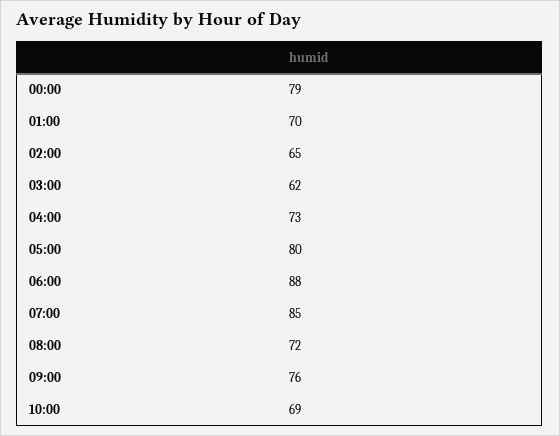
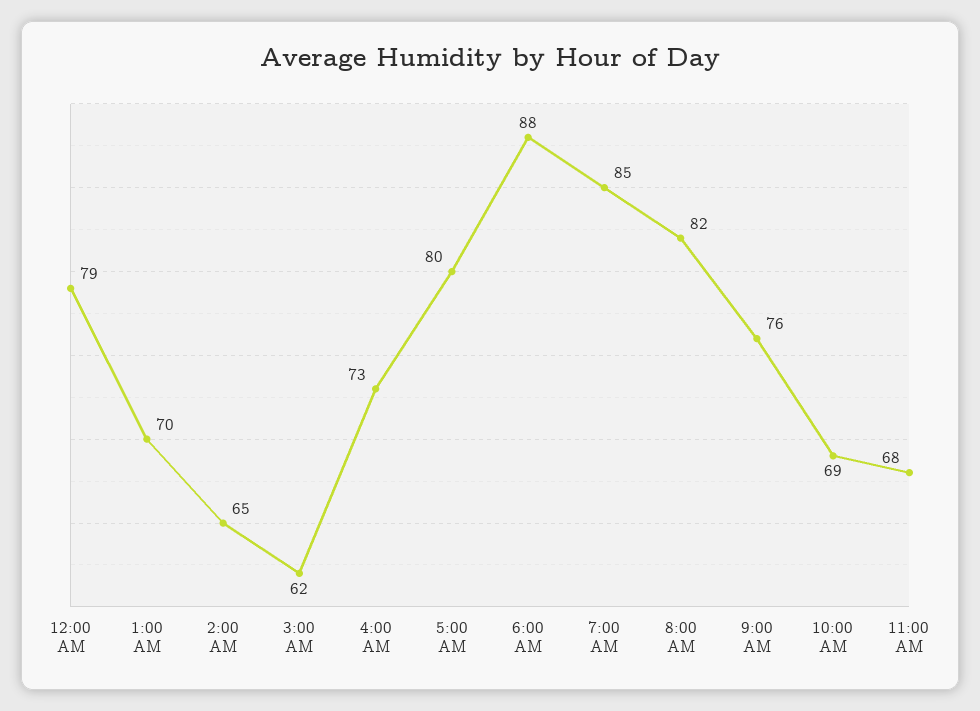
08:00: 72 -> 82
11:00 AM: none -> 68

